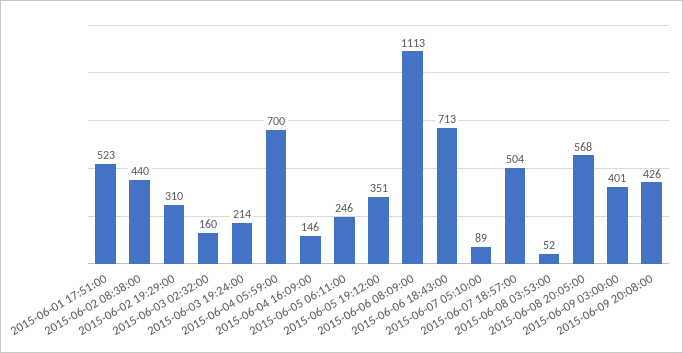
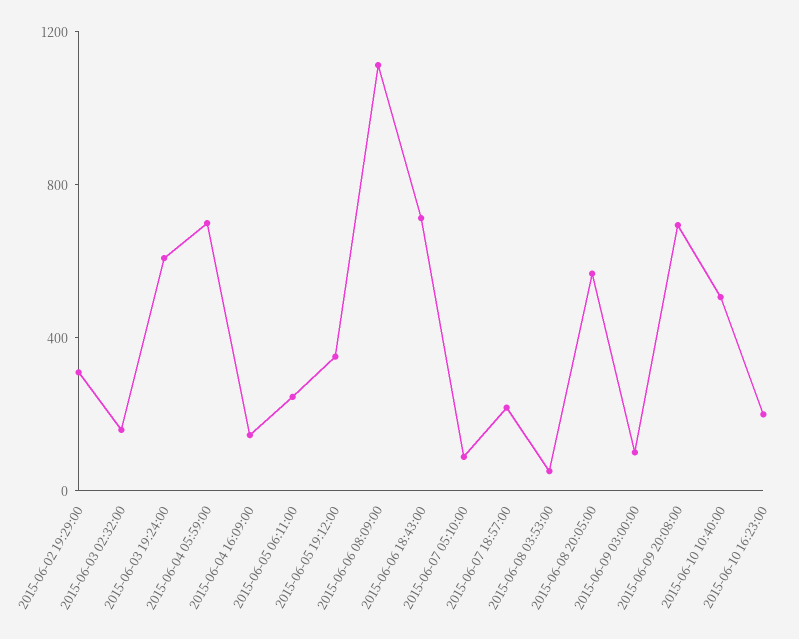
2015-06-01 17:51:00: 523 -> none
2015-06-02 08:38:00: 440 -> none
2015-06-03 19:24:00: 214 -> 600
2015-06-07 18:57:00: 504 -> 200
2015-06-09 03:00:00: 401 -> 100
2015-06-09 20:08:00: 426 -> 700
2015-06-10 10:40:00: none -> 500
2015-06-10 16:23:00: none -> 200

